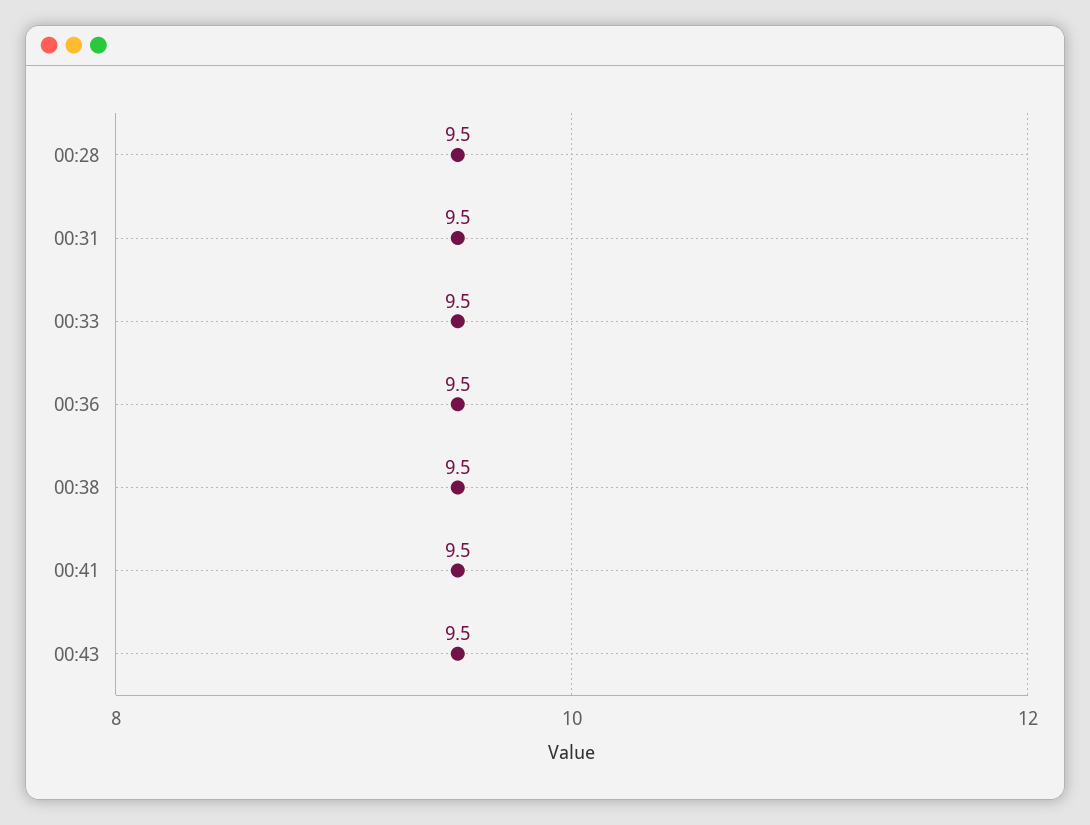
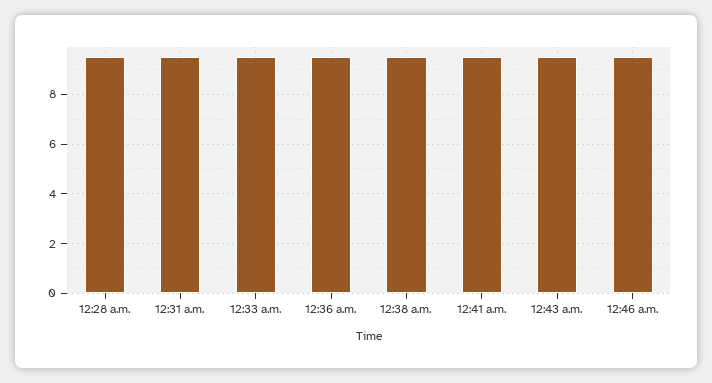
12:46 a.m.: none -> 9.5

